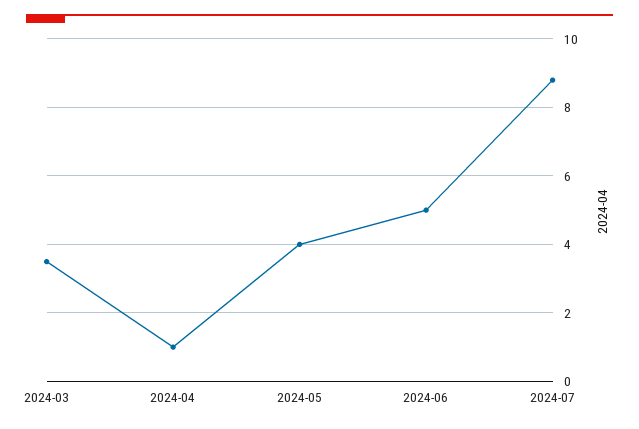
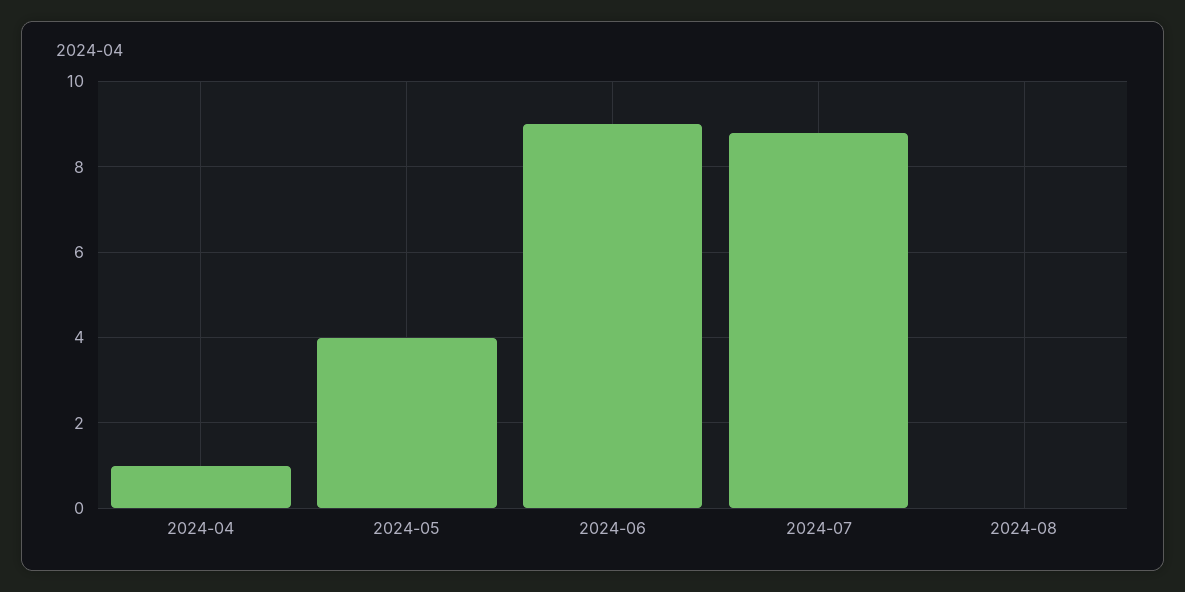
2024-03: 3.5 -> none
2024-06: 5 -> 9
2024-08: none -> 0

